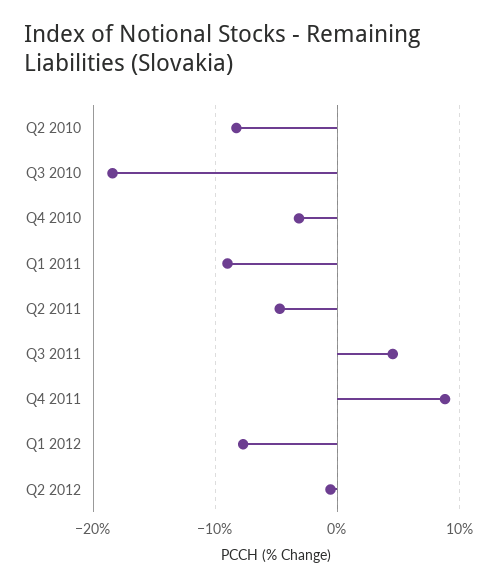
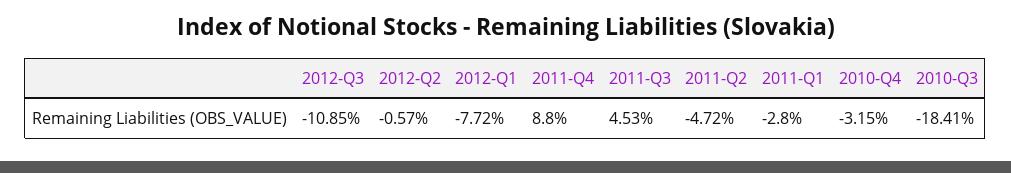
Q2 2010: -8 -> none
Q1 2011: -9 -> -2.8
2012-Q3: none -> -10.85

